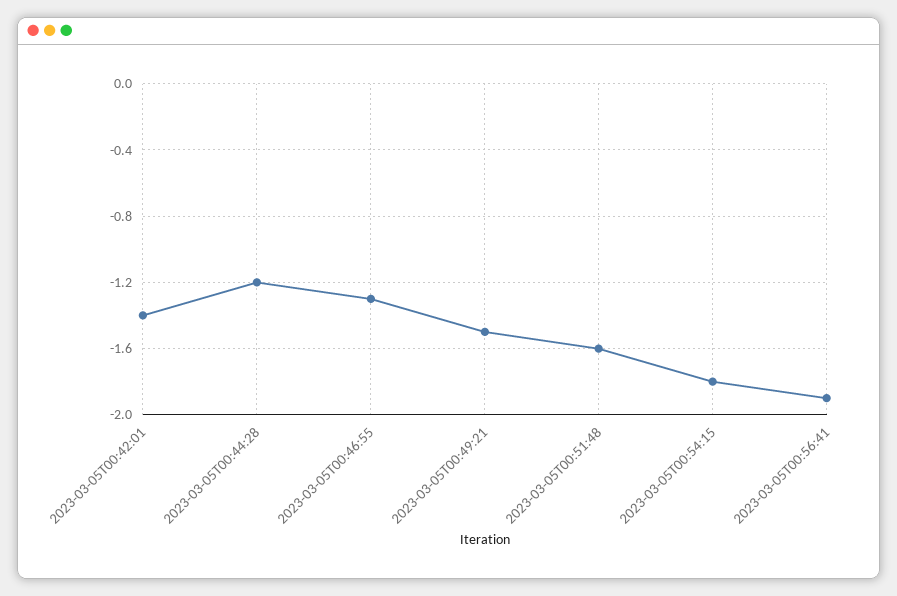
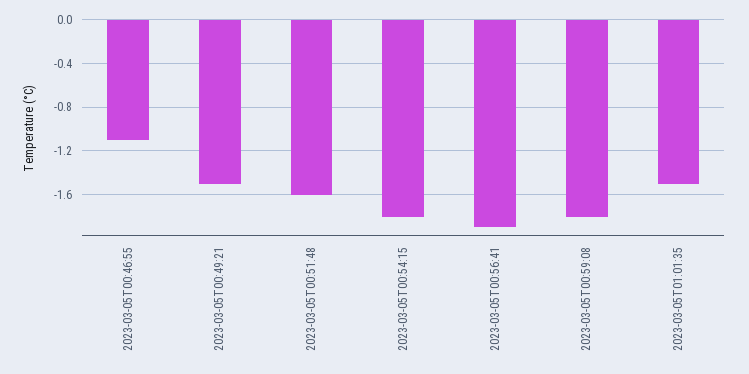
2023-03-05T00:42:01: -1.4 -> none
2023-03-05T00:44:28: -1.2 -> none
2023-03-05T00:46:55: -1.3 -> -1.1
2023-03-05T00:59:08: none -> -1.8
2023-03-05T01:01:35: none -> -1.5

